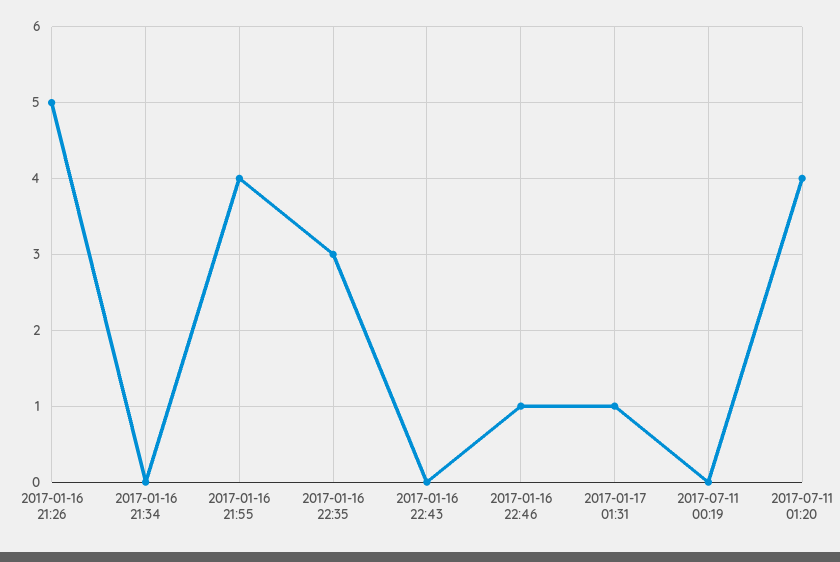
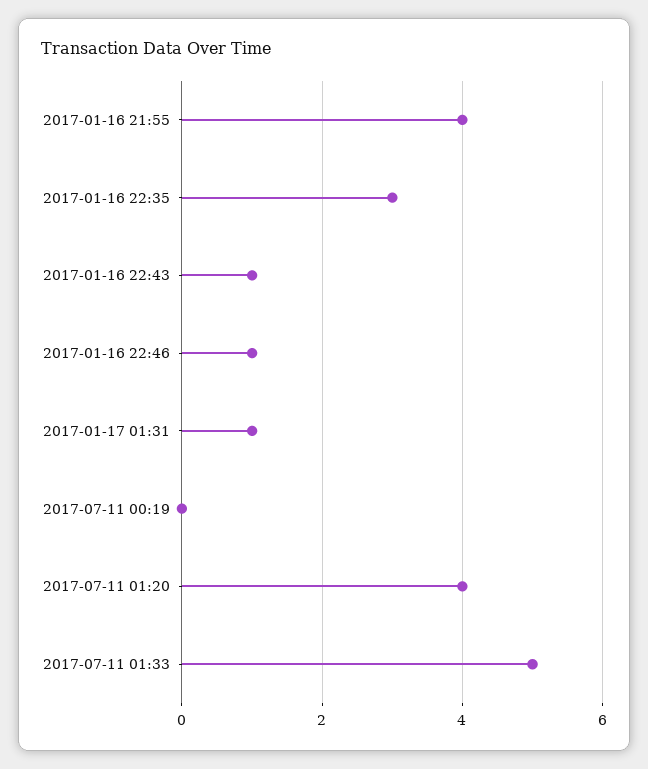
2017-01-16 21:26: 5 -> none
2017-01-16 21:34: 0 -> none
2017-01-16 22:43: 0 -> 1
2017-07-11 01:33: none -> 5

